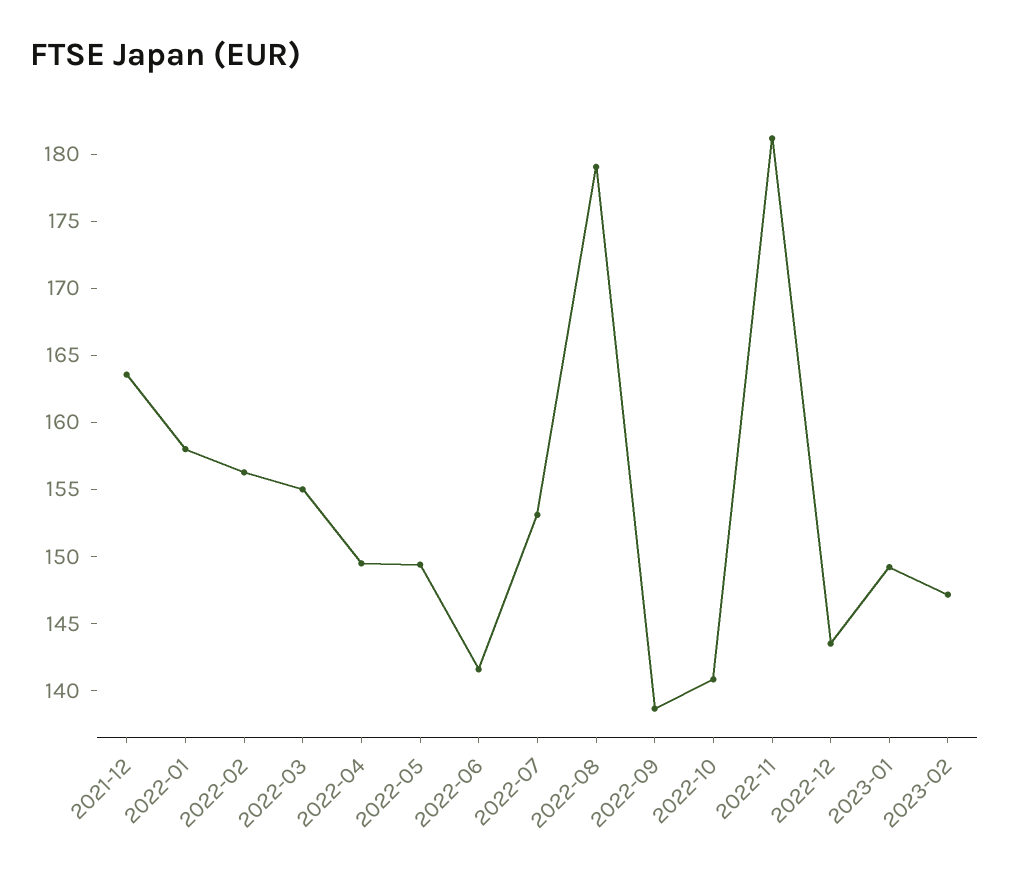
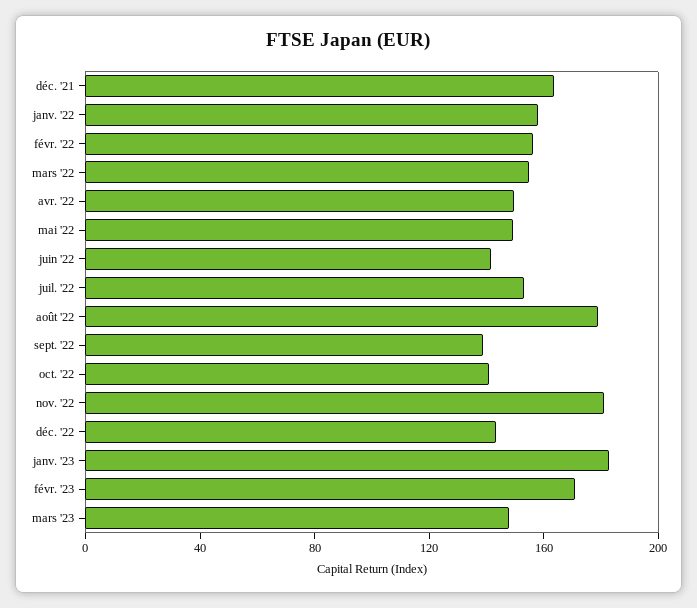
2023-01: 149 -> 180
2023-02: 147 -> 170
mars '23: none -> 150

